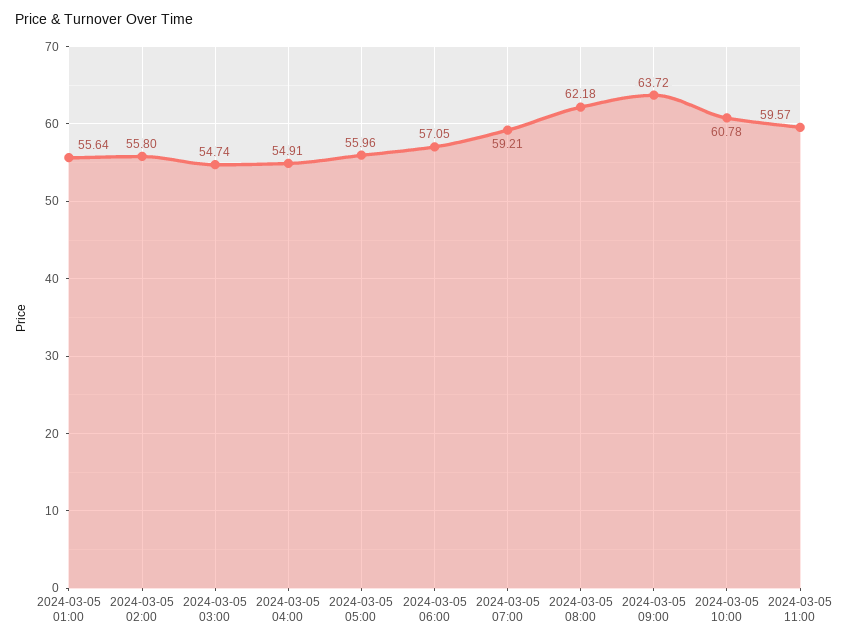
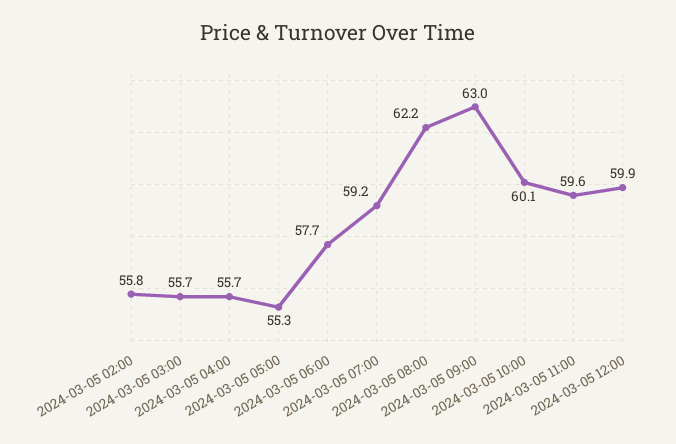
2024-03-05 01:00: 55.64 -> none
2024-03-05 03:00: 54.74 -> 55.7
2024-03-05 04:00: 54.91 -> 55.7
2024-03-05 05:00: 55.96 -> 55.3
2024-03-05 06:00: 57.05 -> 57.7
2024-03-05 09:00: 63.72 -> 63
2024-03-05 10:00: 60.78 -> 60.1
2024-03-05 12:00: none -> 59.9

